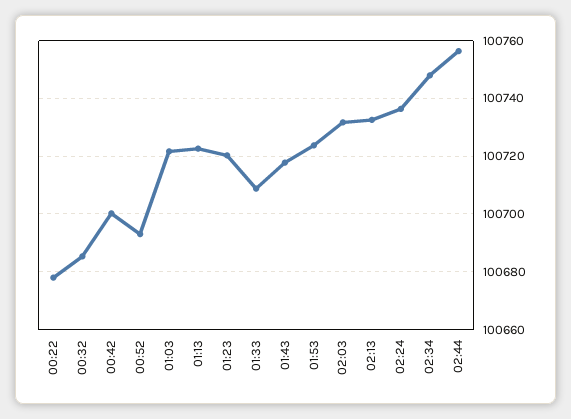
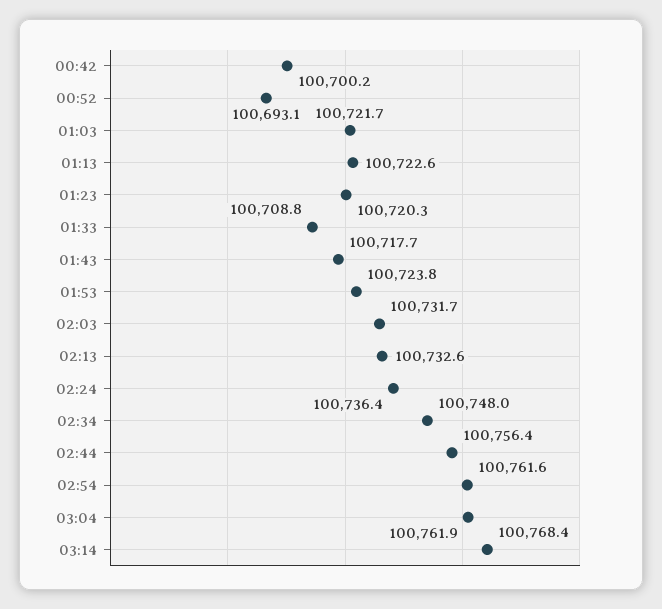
00:22: 100677.5 -> none
00:32: 100685 -> none
02:54: none -> 100761.6
03:04: none -> 100761.9
03:14: none -> 100768.4

